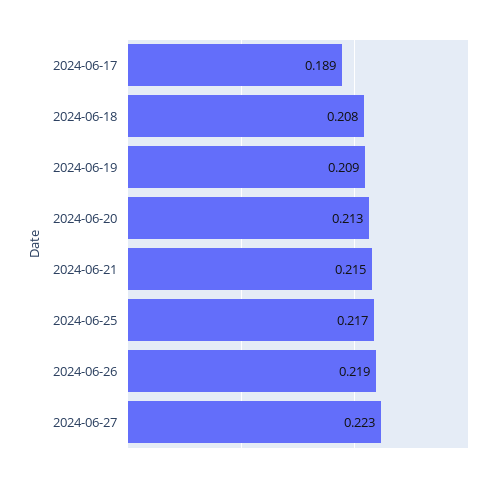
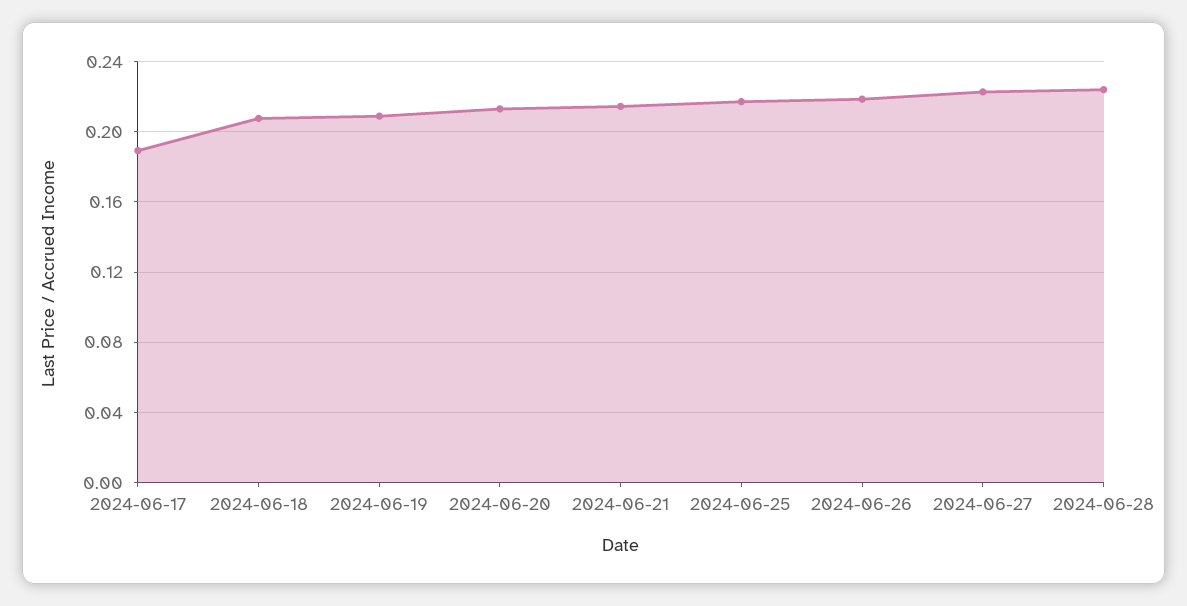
2024-06-28: none -> 0.225

